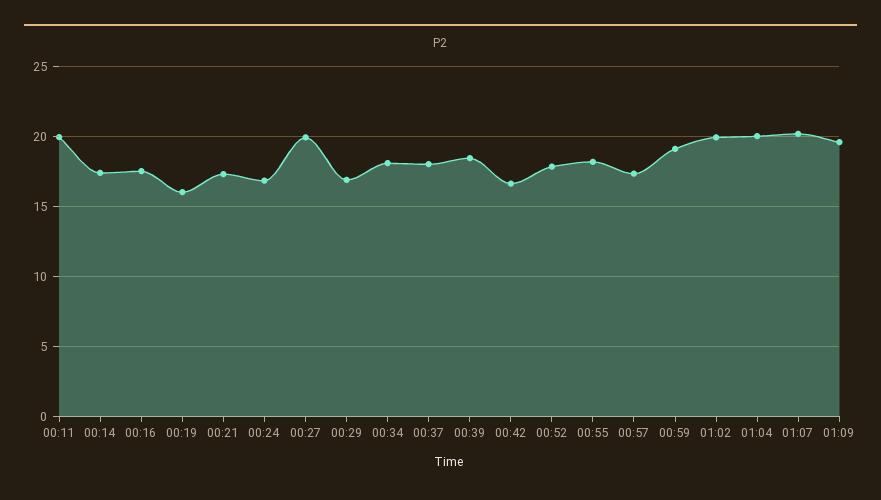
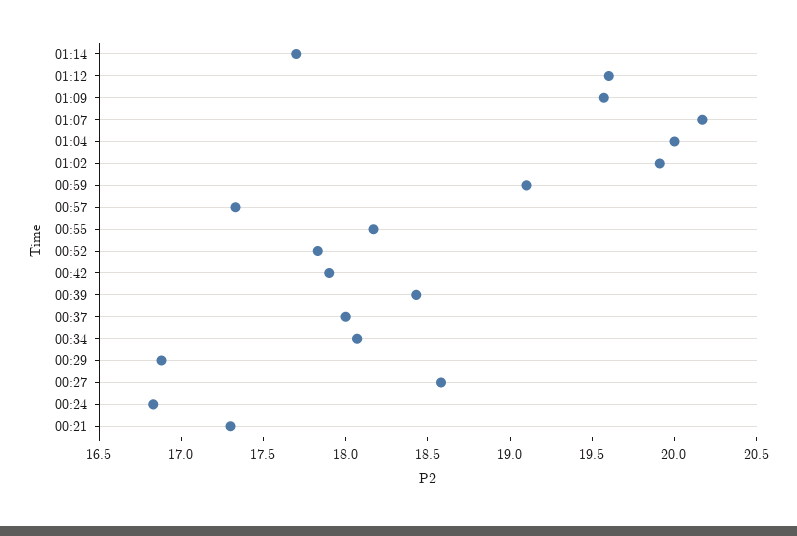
00:11: 20 -> none
00:14: 17.5 -> none
00:16: 17.5 -> none
00:19: 16 -> none
00:27: 20 -> 18.6
00:42: 16.5 -> 17.9
01:14: none -> 17.7
01:12: none -> 19.6

